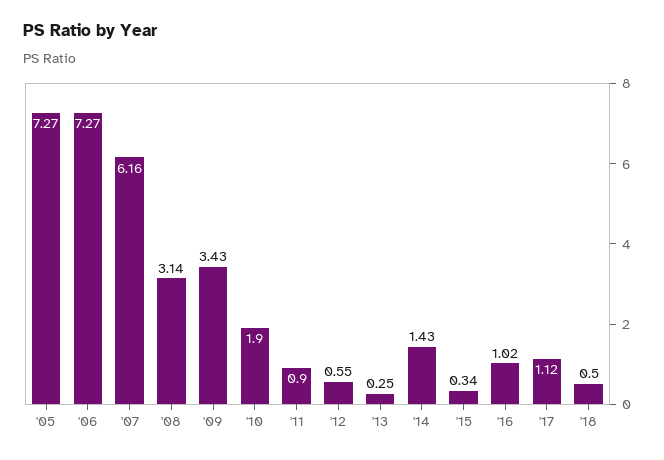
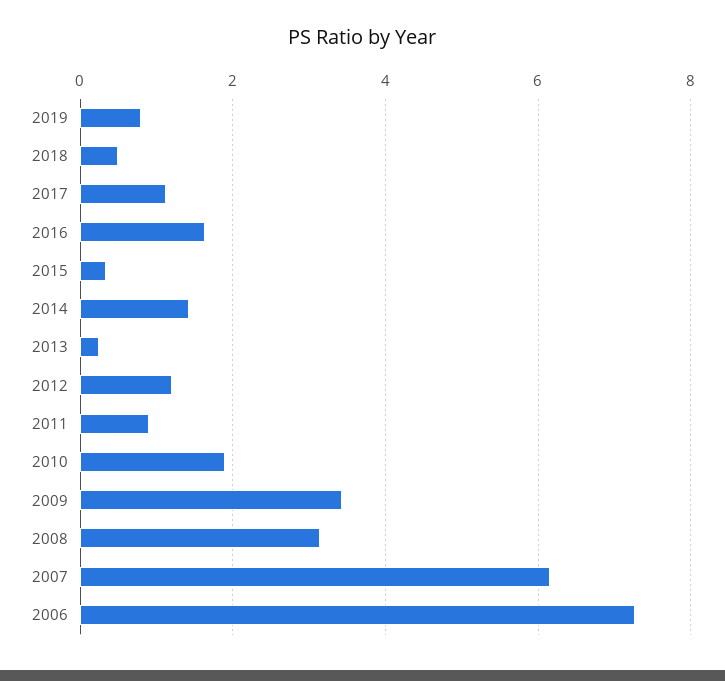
'05: 7.27 -> none
'12: 0.55 -> 1.2
'16: 1.02 -> 1.6
2019: none -> 0.8

